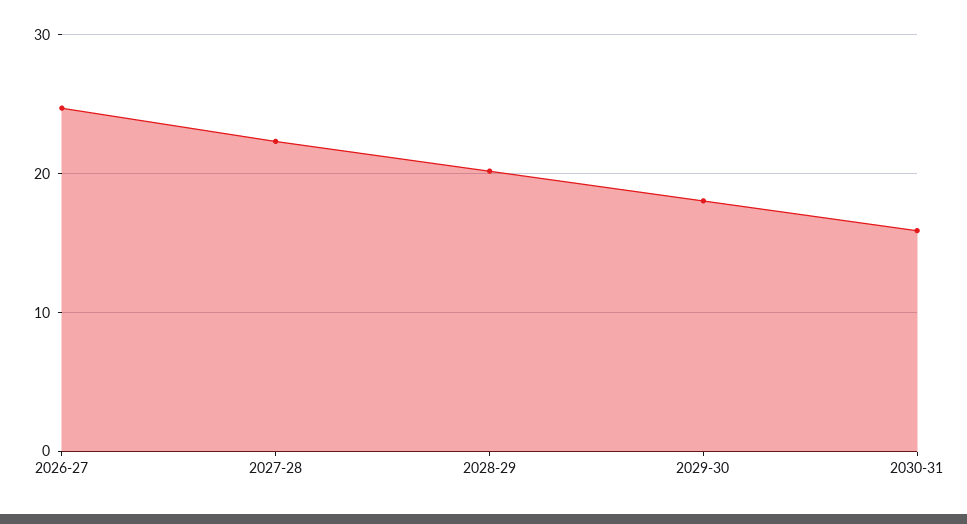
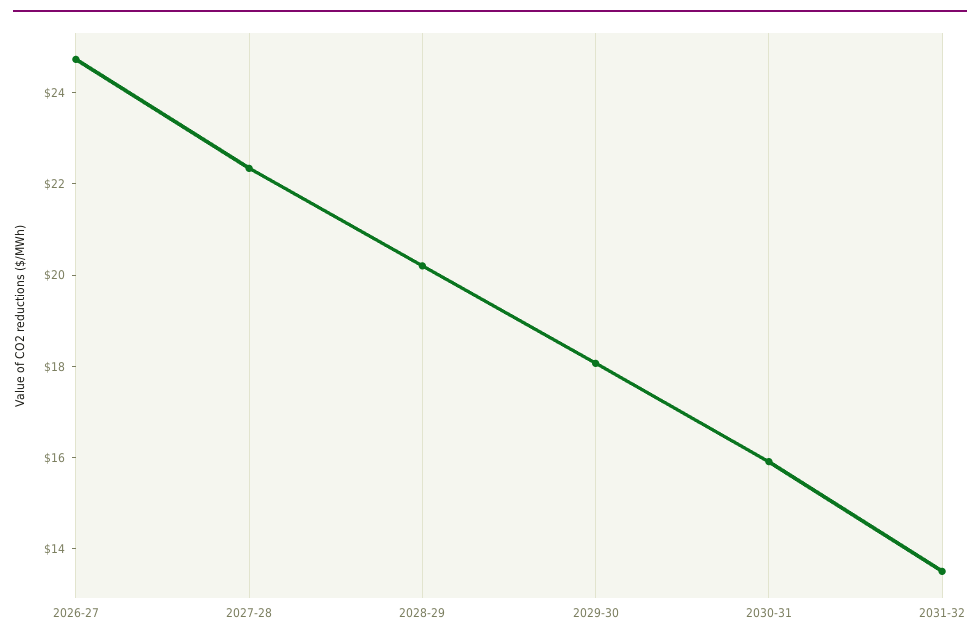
2031-32: none -> 13.5

